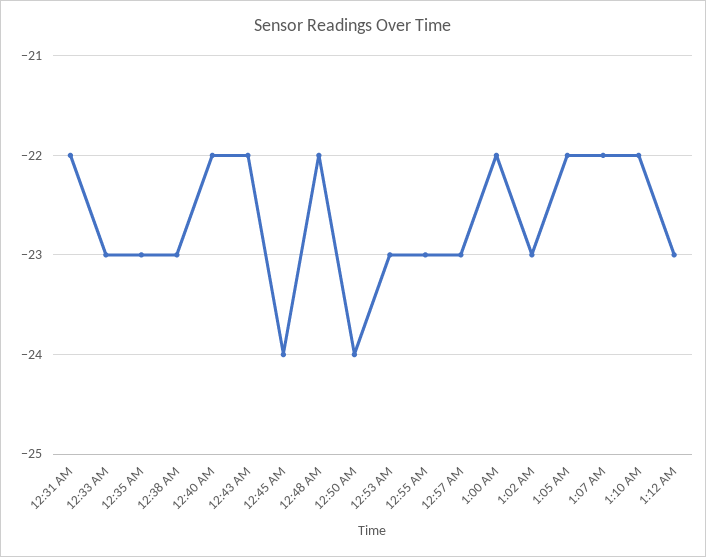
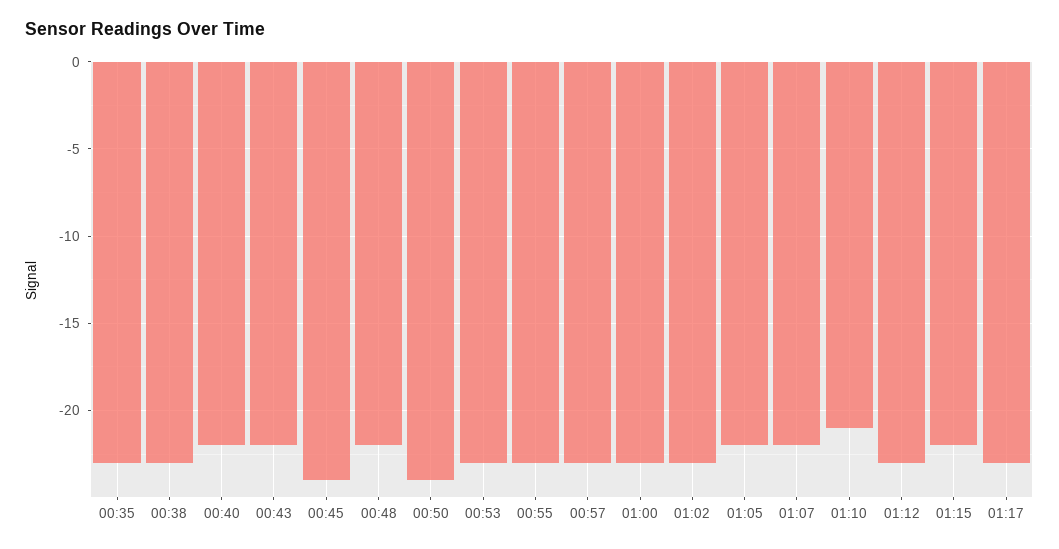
12:31 AM: -22 -> none
12:33 AM: -23 -> none
1:00 AM: -22 -> -23
1:10 AM: -22 -> -21
01:15: none -> -22
01:17: none -> -23

